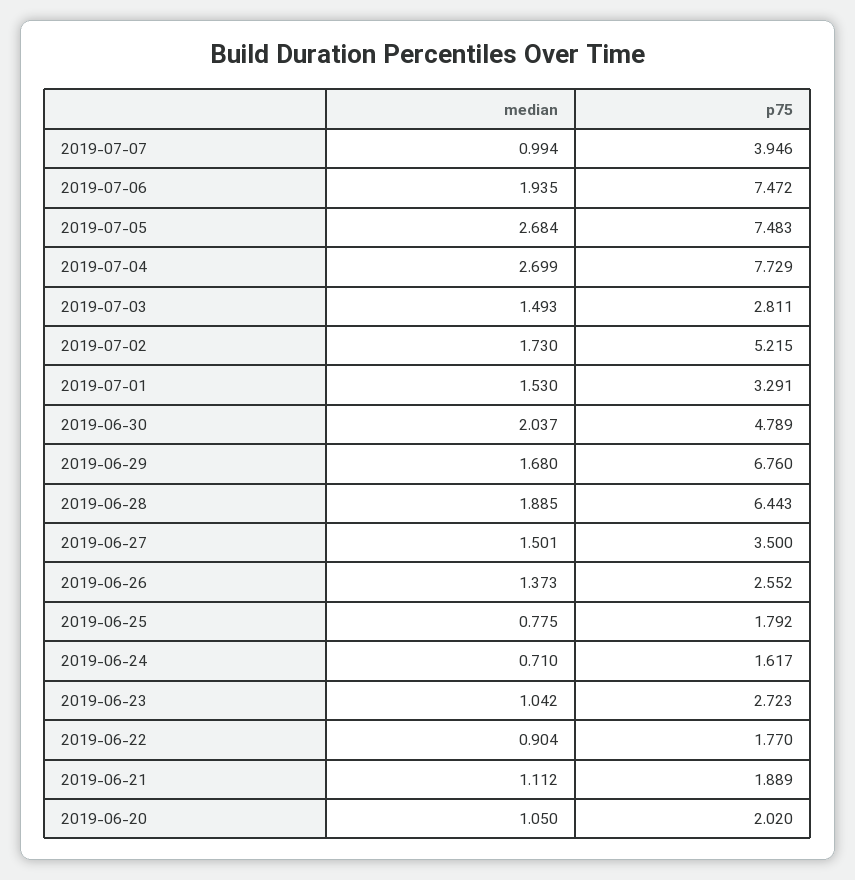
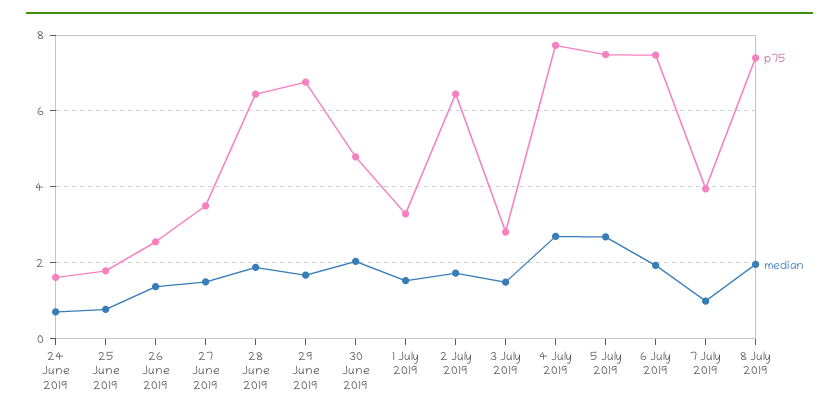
p75, 2019-07-02: 5.215 -> 6.4
median, 2019-06-23: 1.042 -> none
p75, 2019-06-23: 2.723 -> none
median, 2019-06-22: 0.904 -> none
p75, 2019-06-22: 1.77 -> none
median, 2019-06-21: 1.112 -> none
p75, 2019-06-21: 1.889 -> none
median, 2019-06-20: 1.05 -> none
p75, 2019-06-20: 2.02 -> none
p75, 8 July 2019: none -> 7.4
median, 8 July 2019: none -> 2

